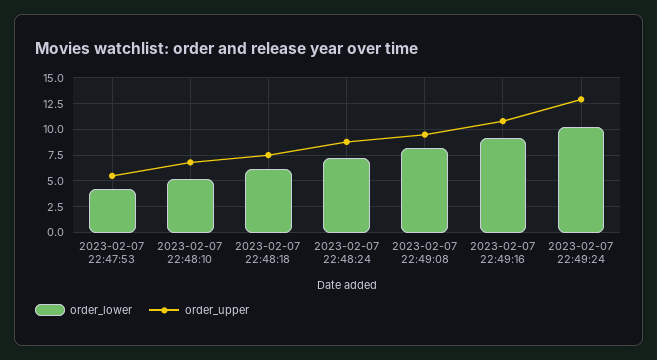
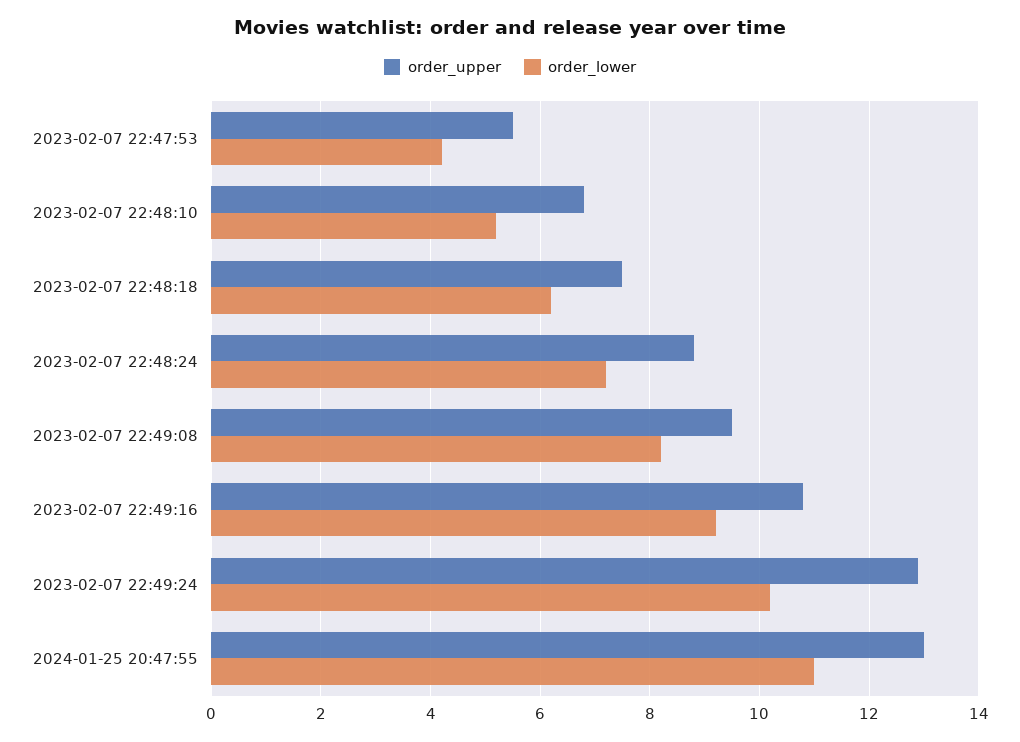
order_upper, 2024-01-25 20:47:55: none -> 13
order_lower, 2024-01-25 20:47:55: none -> 11

